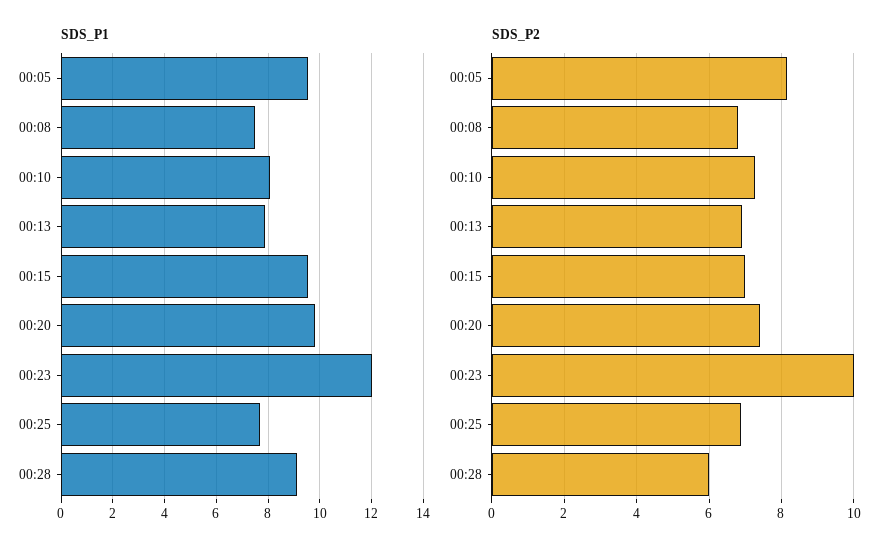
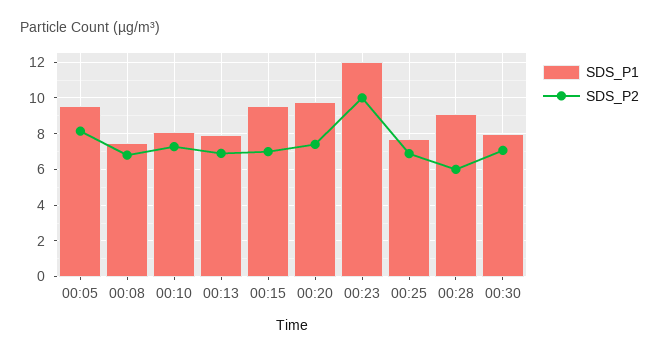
SDS_P1, 00:30: none -> 8
SDS_P2, 00:30: none -> 7

